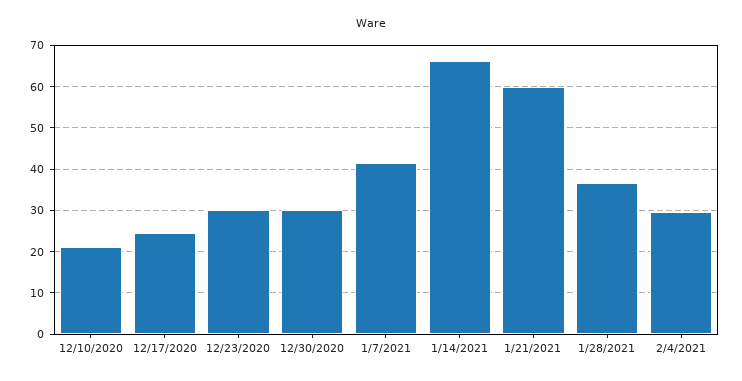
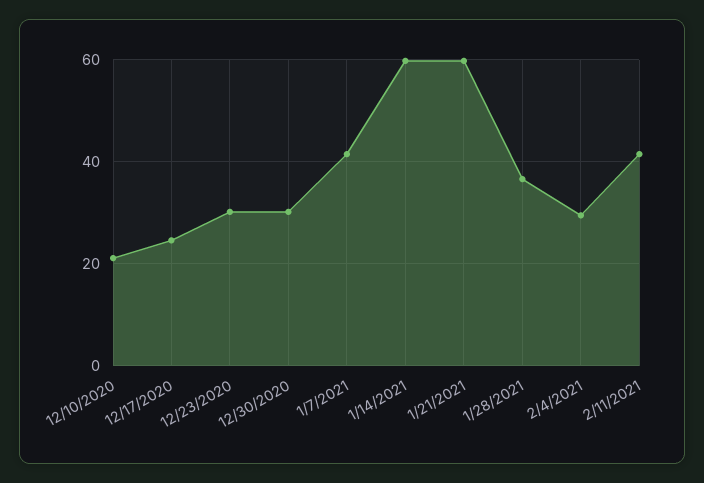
1/14/2021: 66 -> 60
2/11/2021: none -> 42

